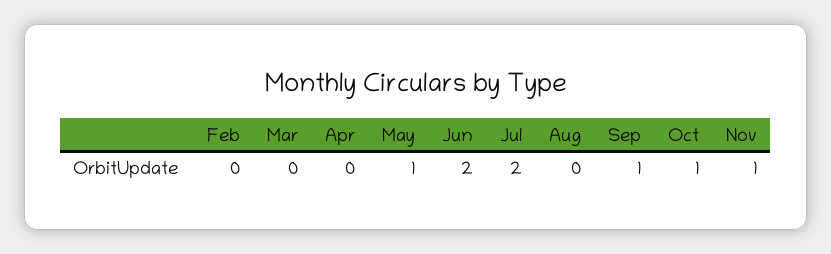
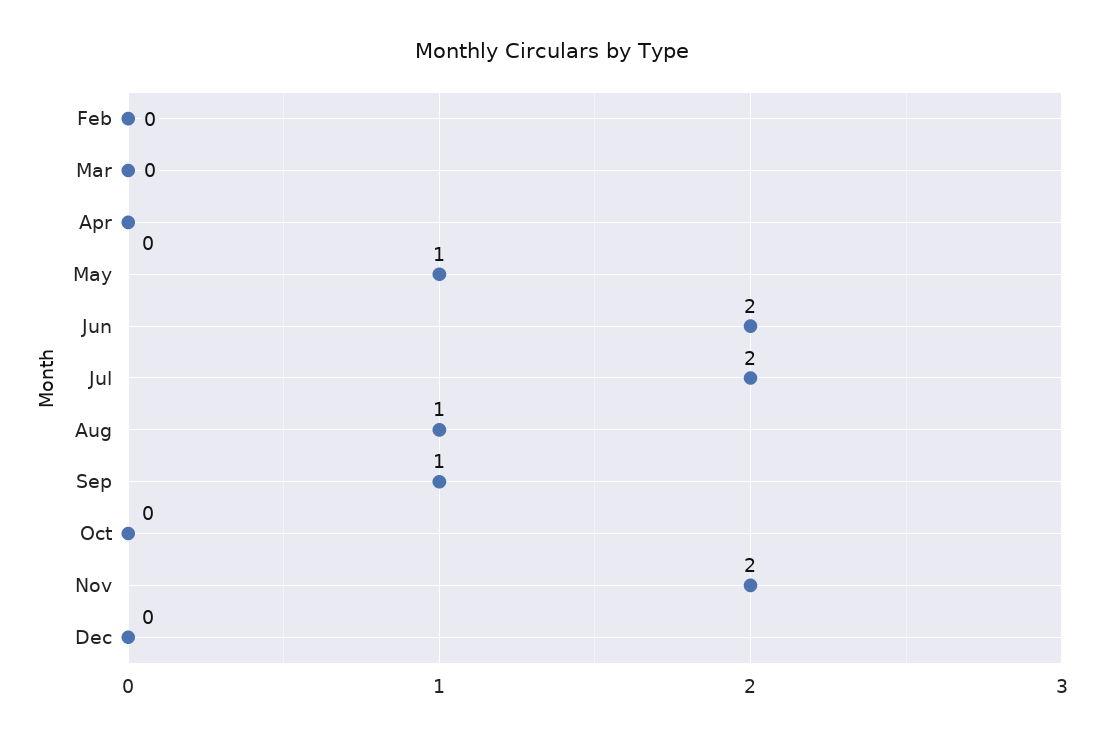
Aug: 0 -> 1
Oct: 1 -> 0
Nov: 1 -> 2
Dec: none -> 0

